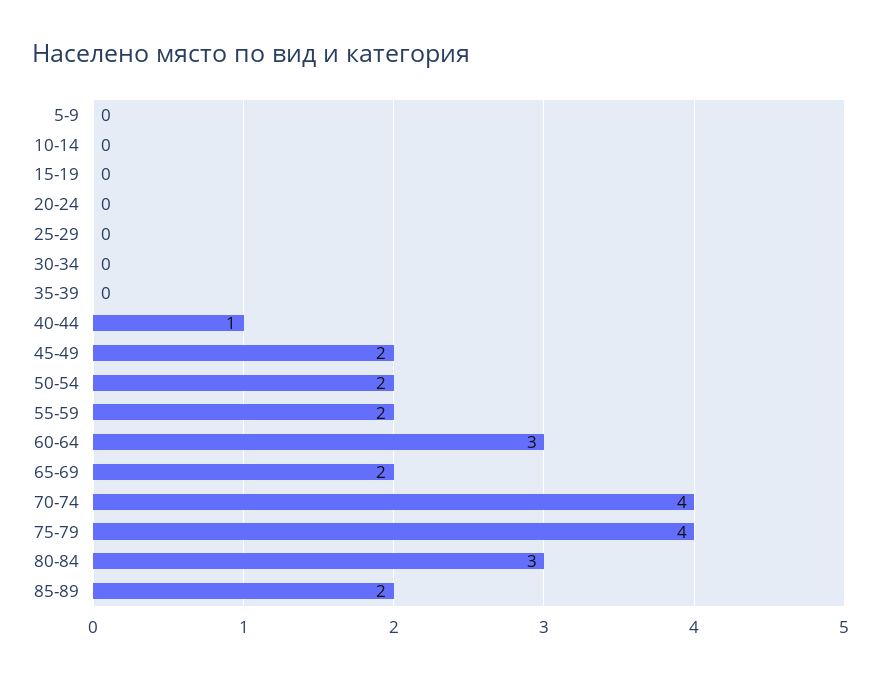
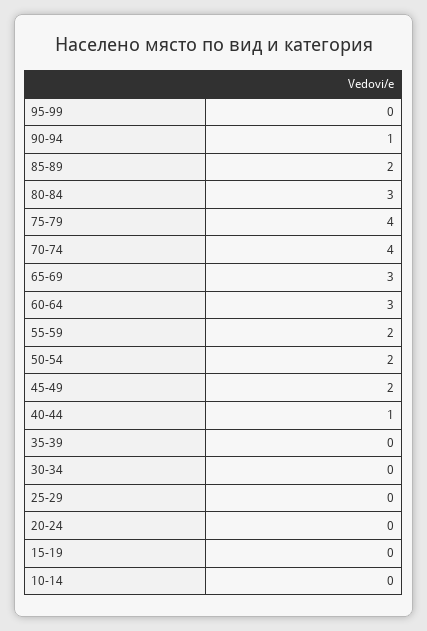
5-9: 0 -> none
65-69: 2 -> 3
95-99: none -> 0
90-94: none -> 1

